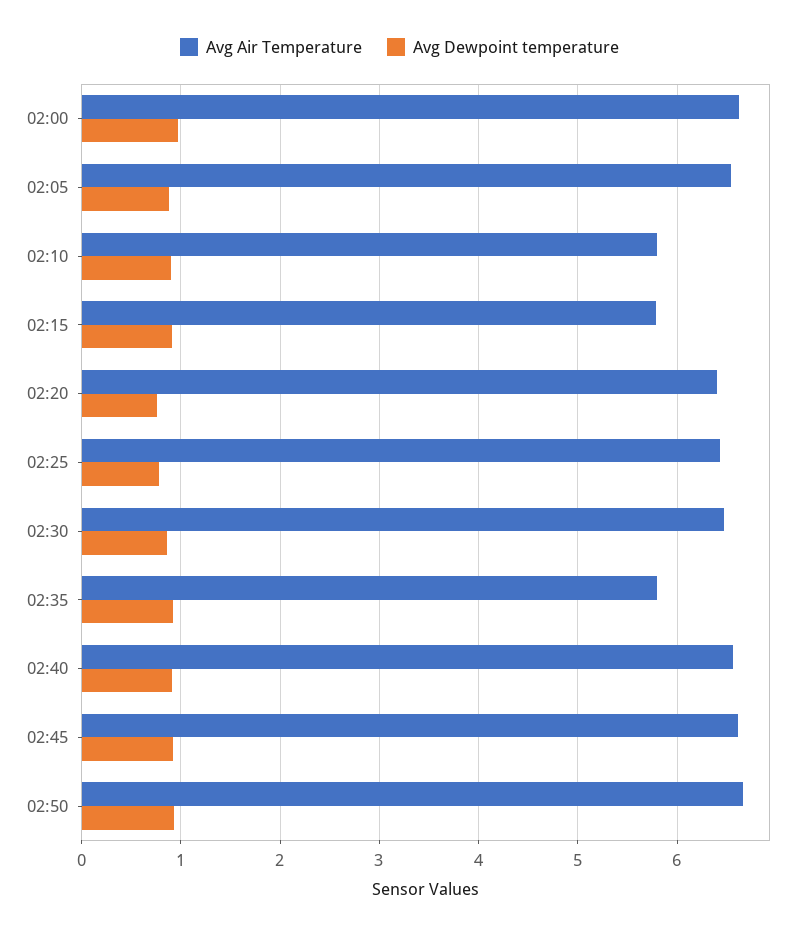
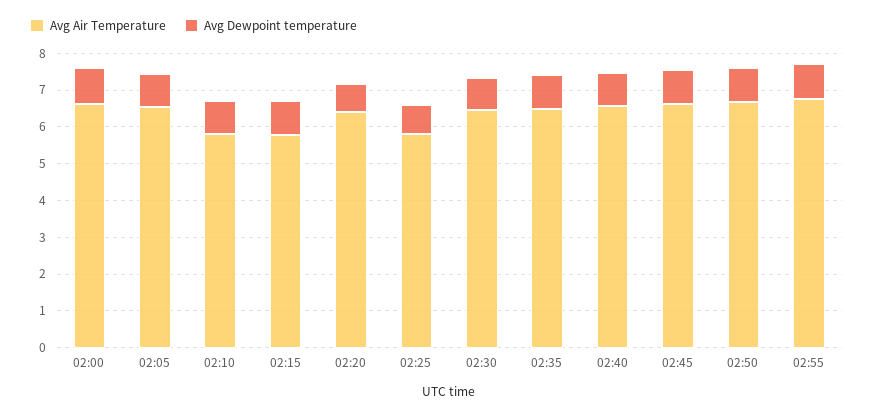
Avg Air Temperature, 02:25: 6.4 -> 5.75
Avg Air Temperature, 02:35: 5.8 -> 6.5
Avg Air Temperature, 02:55: none -> 6.75
Avg Dewpoint temperature, 02:55: none -> 1

